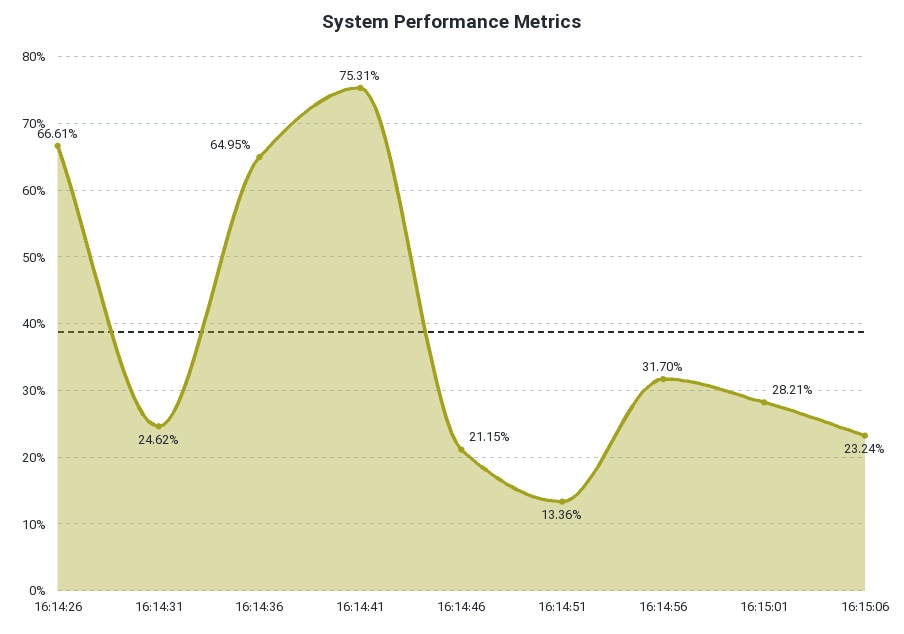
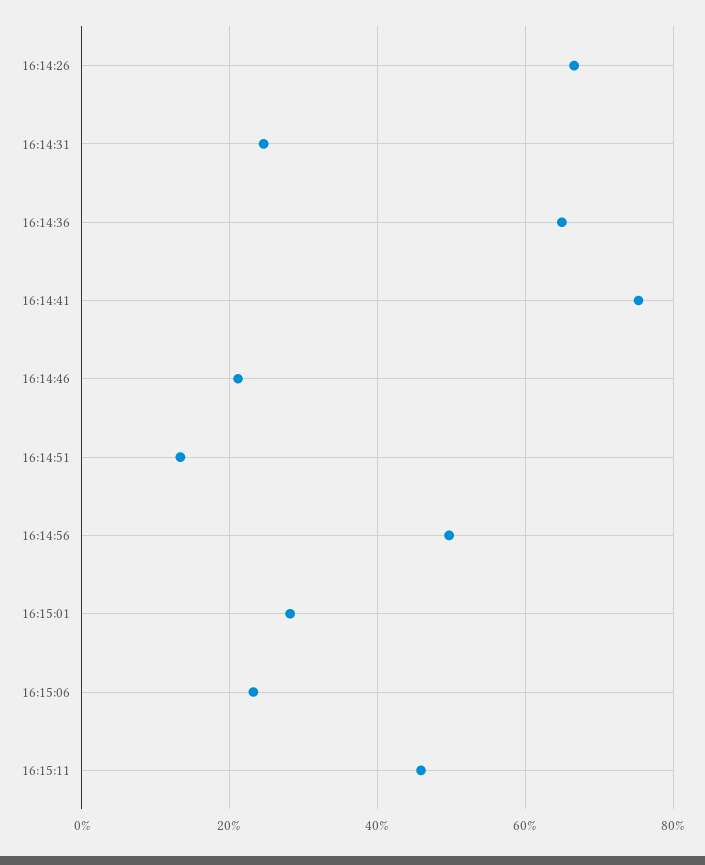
16:14:56: 31.7 -> 50
16:15:11: none -> 46

